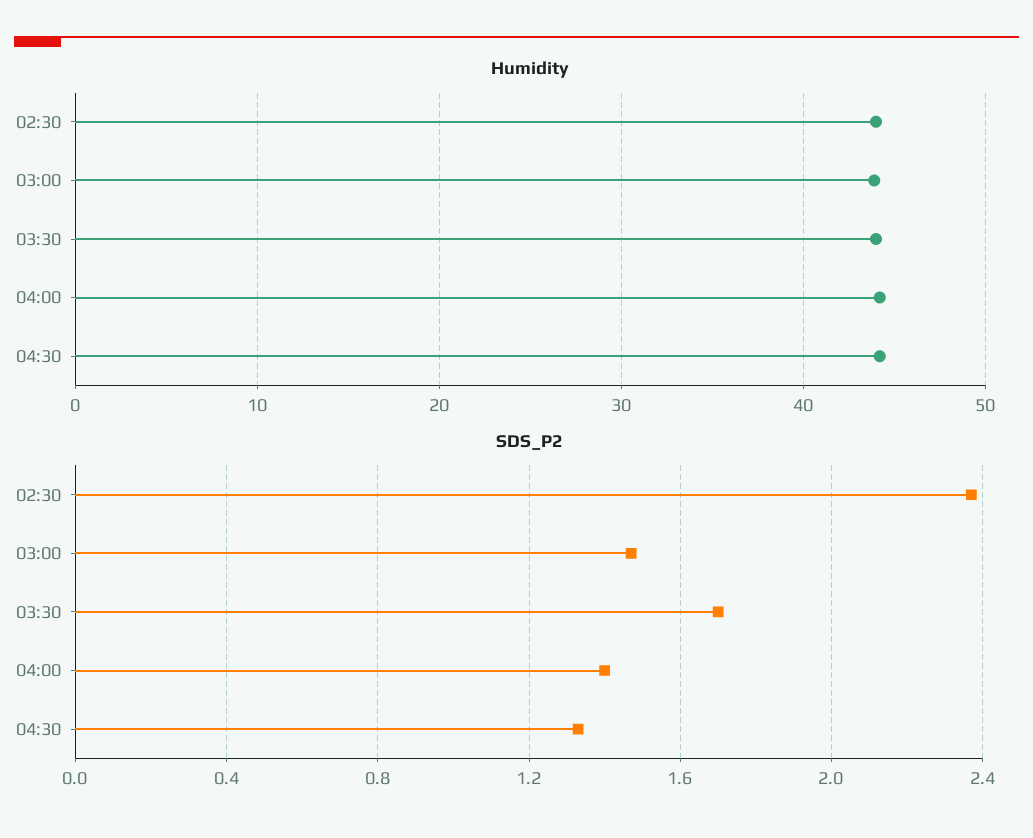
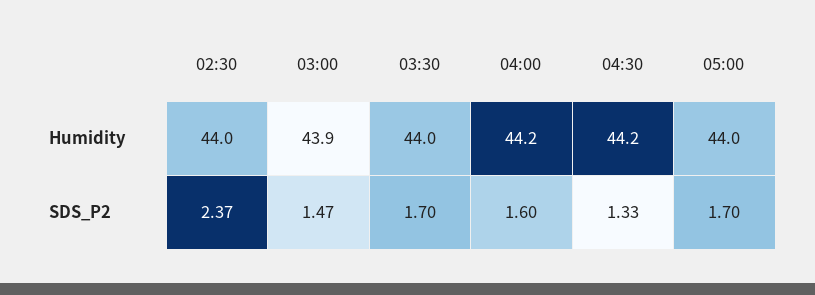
SDS_P2, 04:00: 1.4 -> 1.6
Humidity, 05:00: none -> 44
SDS_P2, 05:00: none -> 1.7

